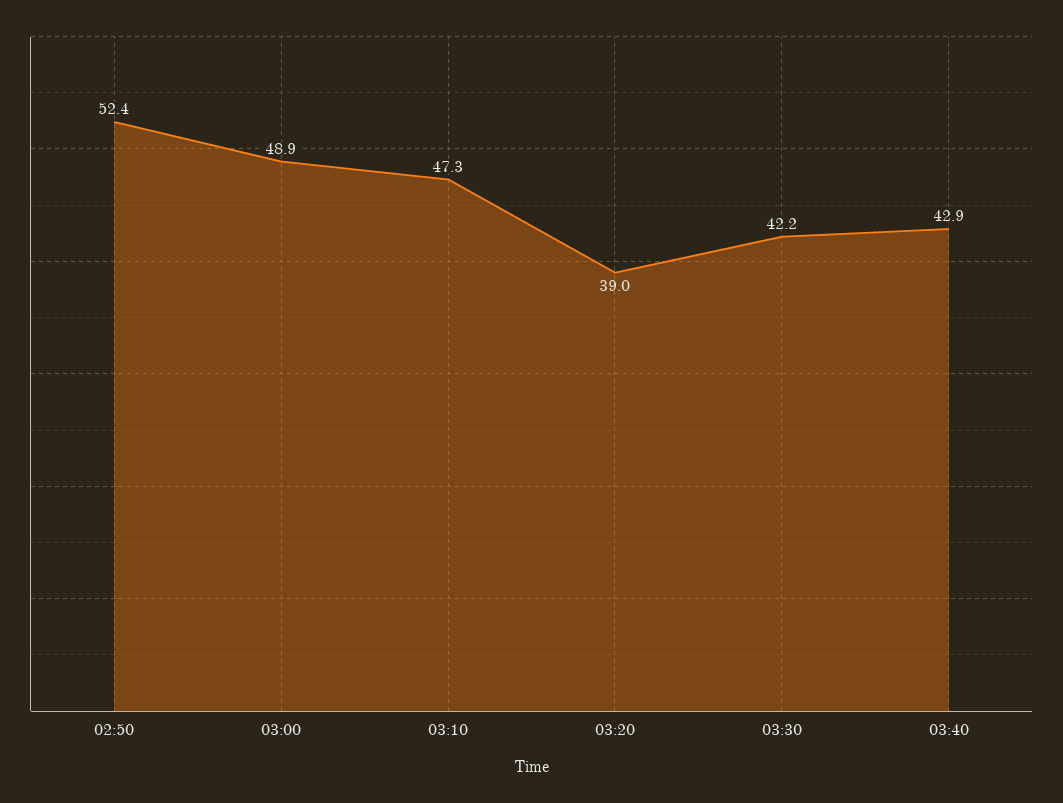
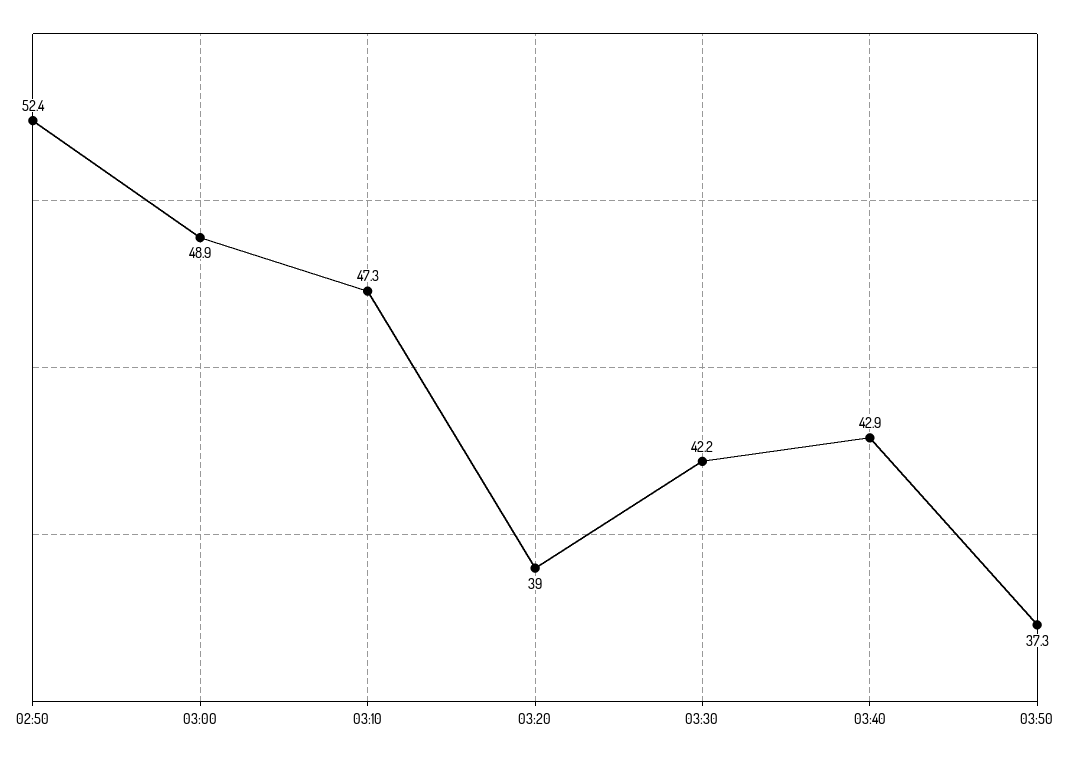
03:50: none -> 37.3

